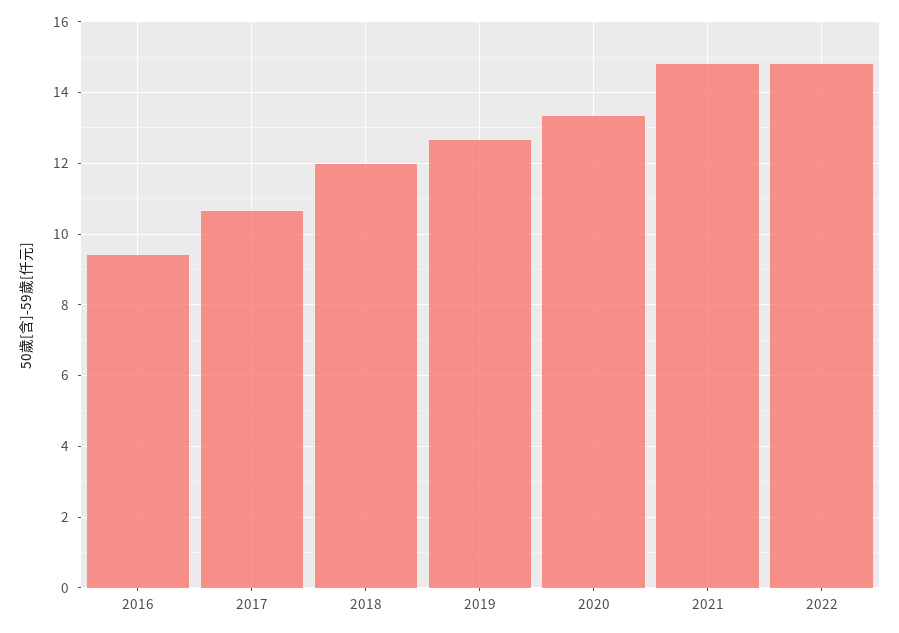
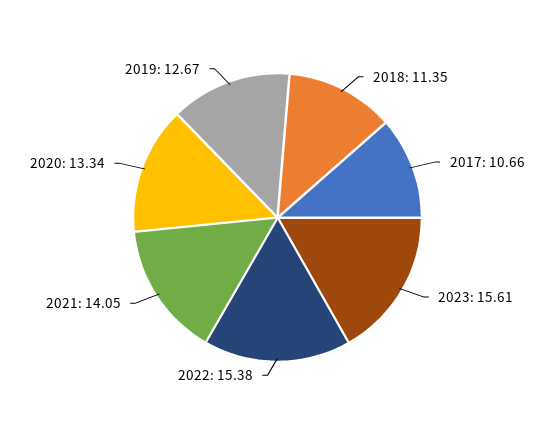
2016: 9.4 -> none
2018: 12 -> 11.35
2021: 14.8 -> 14.05
2022: 14.8 -> 15.38
2023: none -> 15.61

